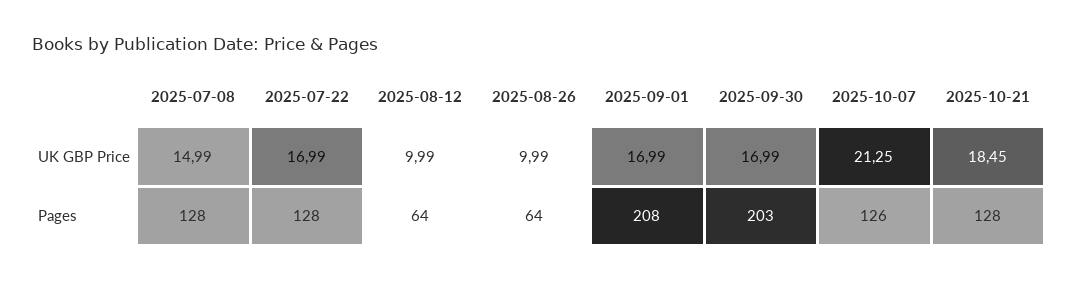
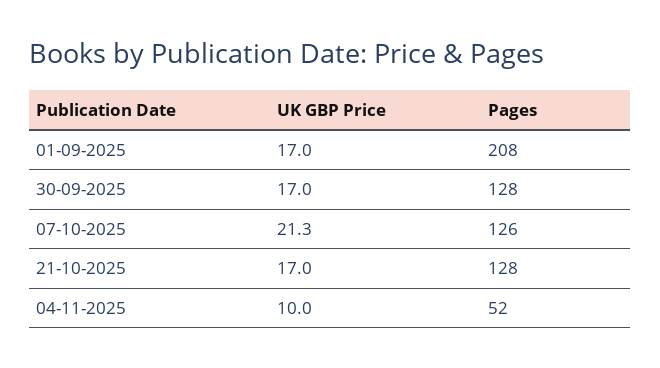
2025-07-08, UK GBP Price: 14.99 -> none
2025-07-22, UK GBP Price: 16.99 -> none
2025-08-12, UK GBP Price: 9.99 -> none
2025-08-26, UK GBP Price: 9.99 -> none
2025-10-21, UK GBP Price: 18.45 -> 17
2025-07-08, Pages: 128 -> none
2025-07-22, Pages: 128 -> none
2025-08-12, Pages: 64 -> none
2025-08-26, Pages: 64 -> none
2025-09-30, Pages: 203 -> 128
04-11-2025, UK GBP Price: none -> 10
04-11-2025, Pages: none -> 52

